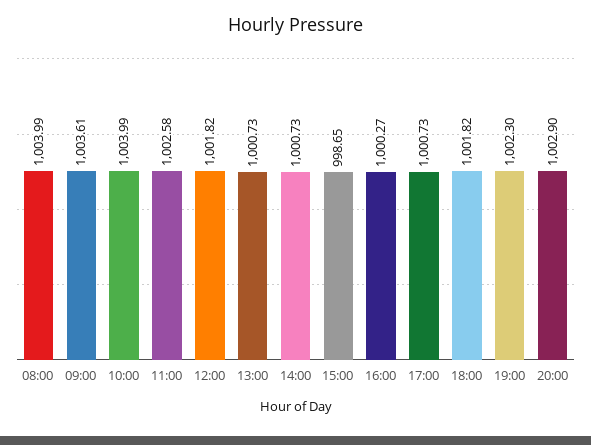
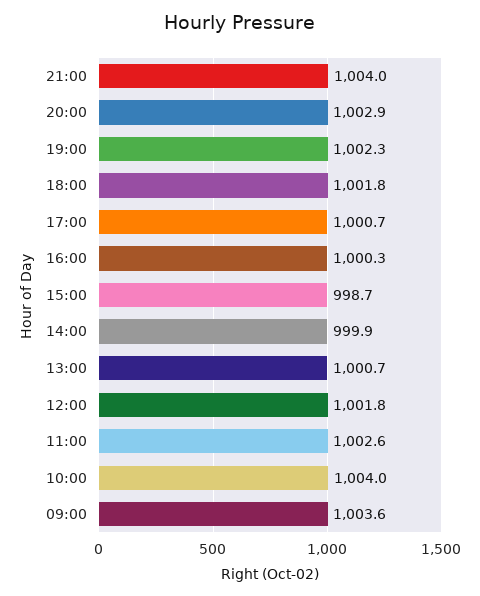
08:00: 1003.99 -> none
14:00: 1000.73 -> 999.9
21:00: none -> 1004

